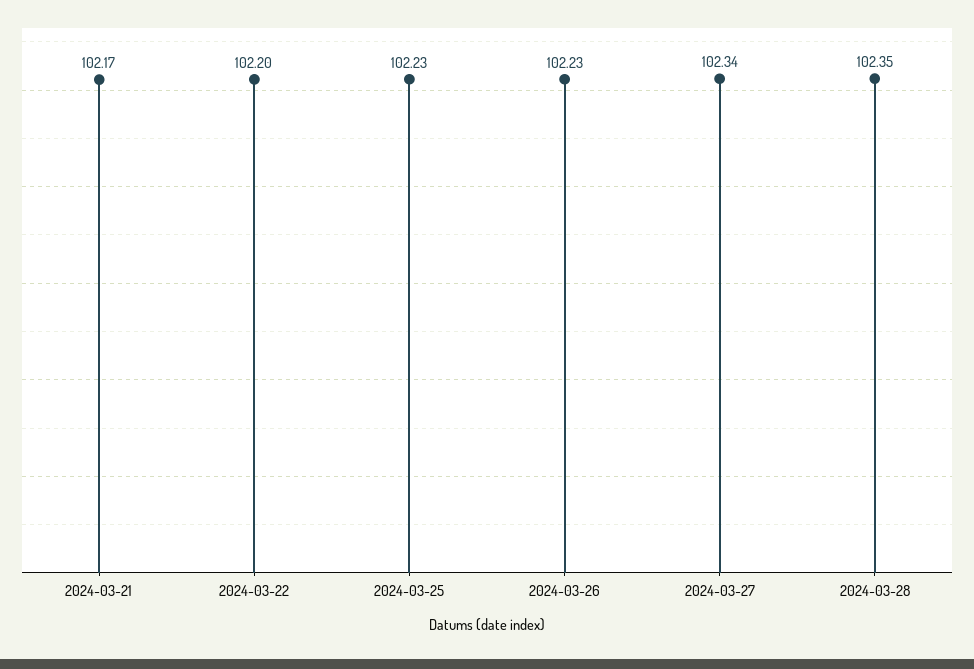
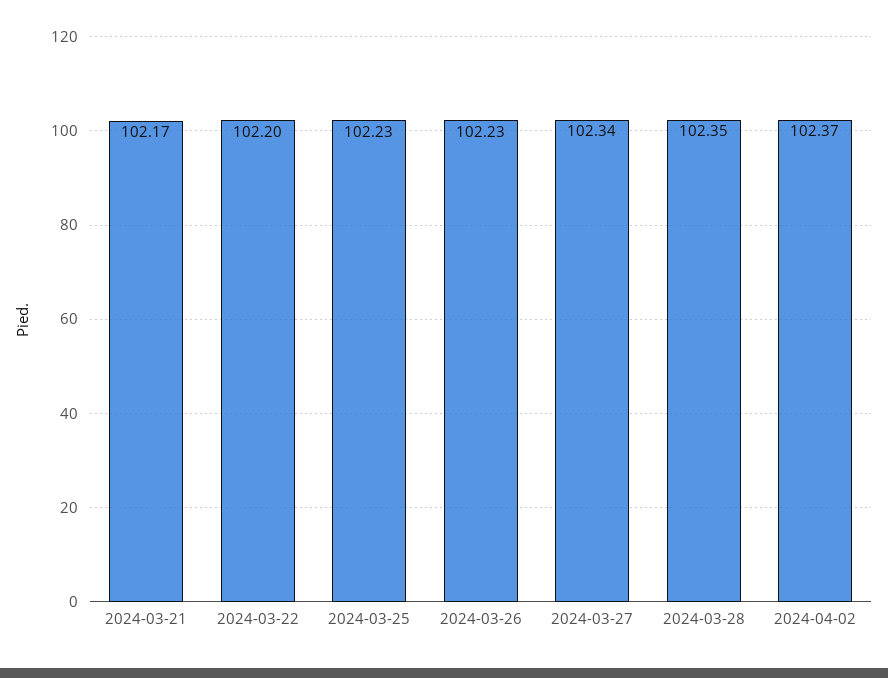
2024-04-02: none -> 102.37

